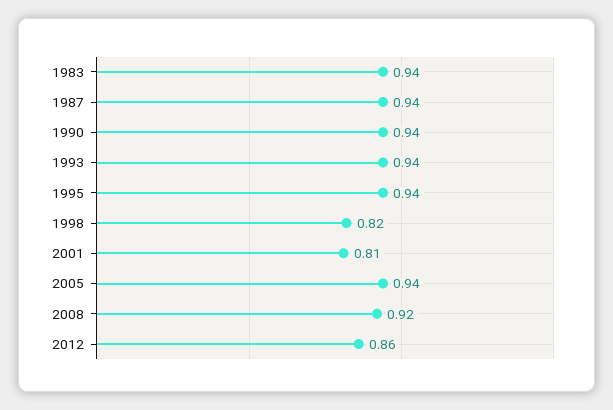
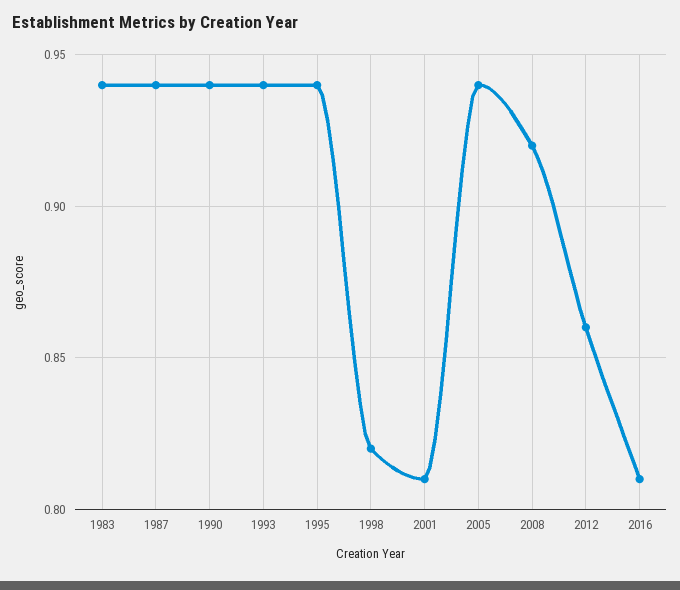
2016: none -> 0.81

